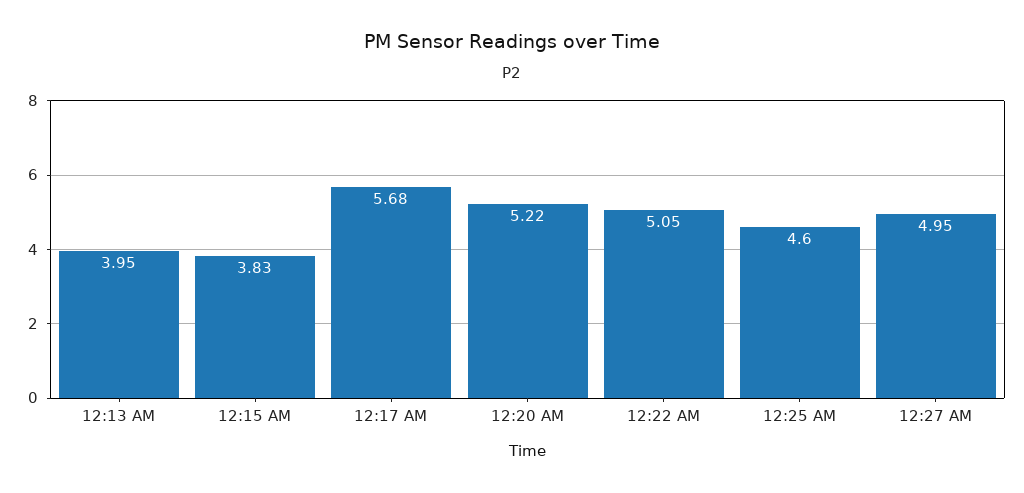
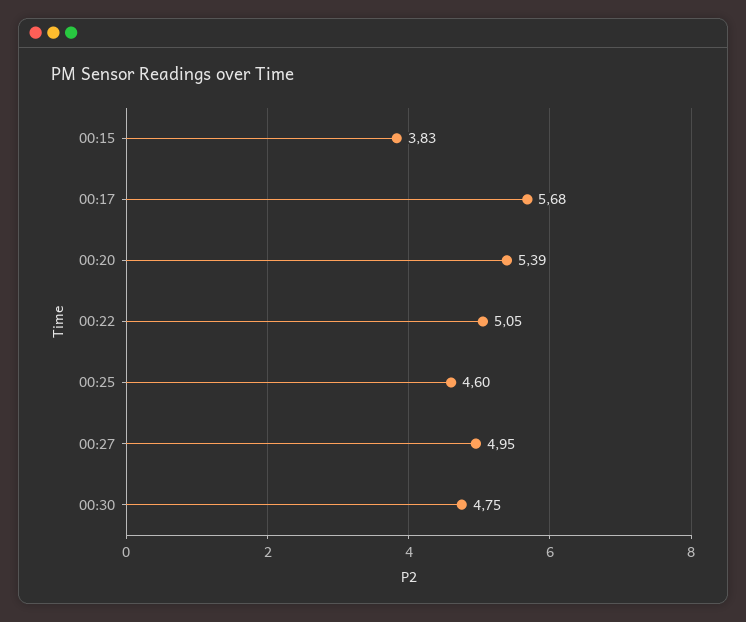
12:13 AM: 3.95 -> none
12:20 AM: 5.22 -> 5.39
00:30: none -> 4.75

